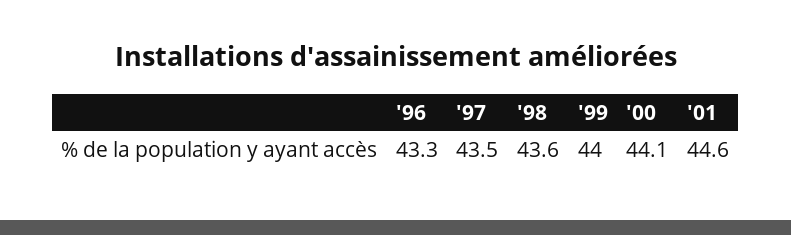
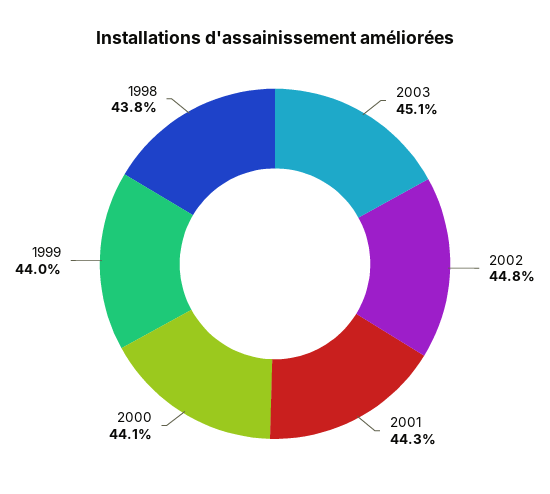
'96: 43.3 -> none
'97: 43.5 -> none
'98: 43.6 -> 43.8
'01: 44.6 -> 44.3
2003: none -> 45.1
2002: none -> 44.8

